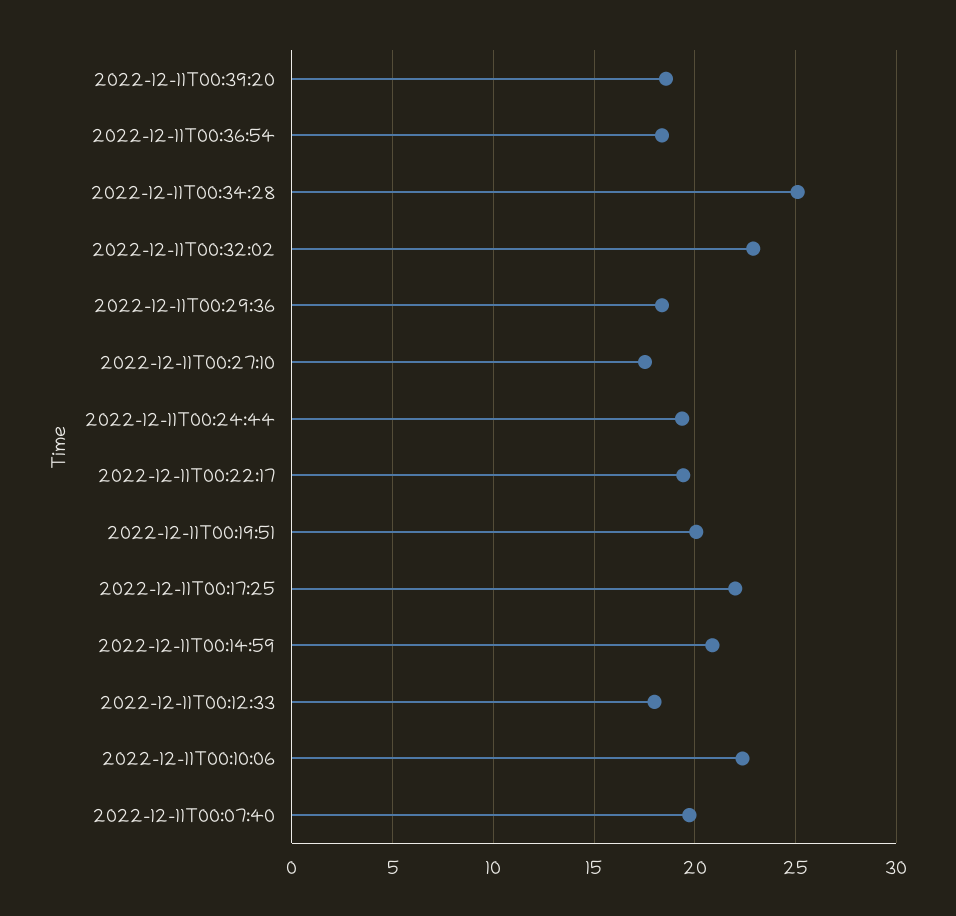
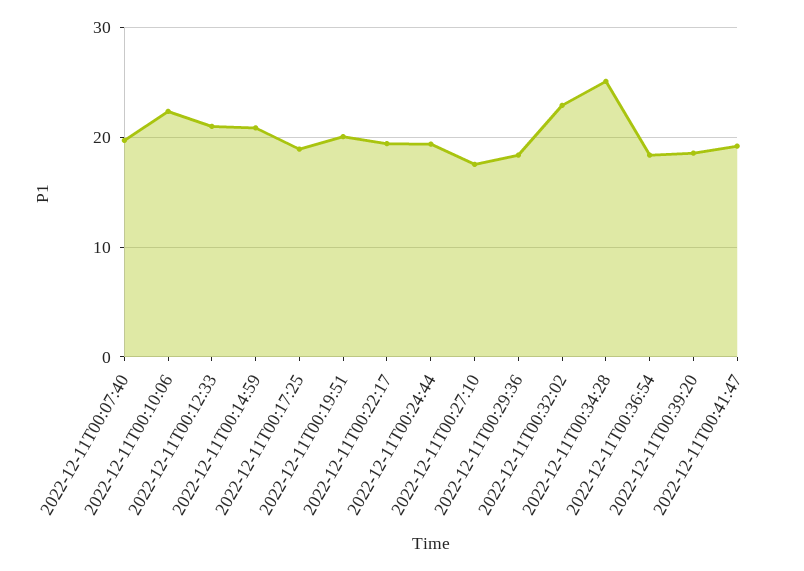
2022-12-11T00:17:25: 22 -> 19
2022-12-11T00:12:33: 18 -> 21
2022-12-11T00:41:47: none -> 19

